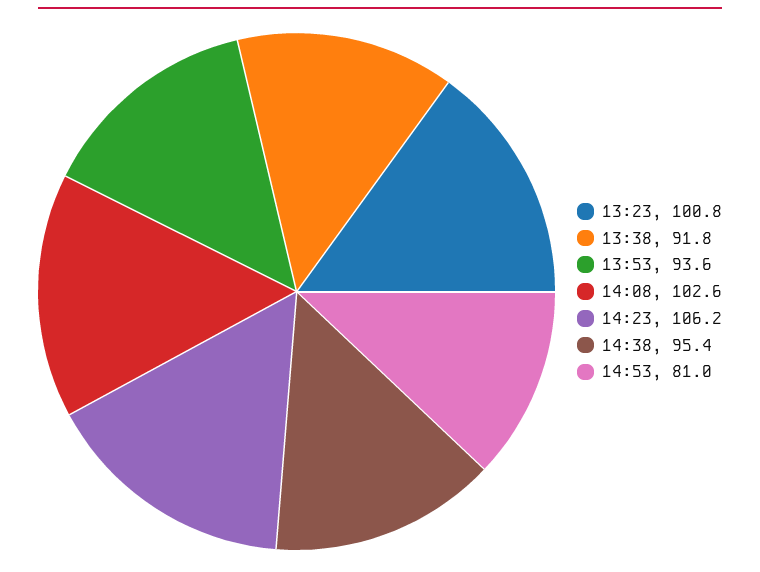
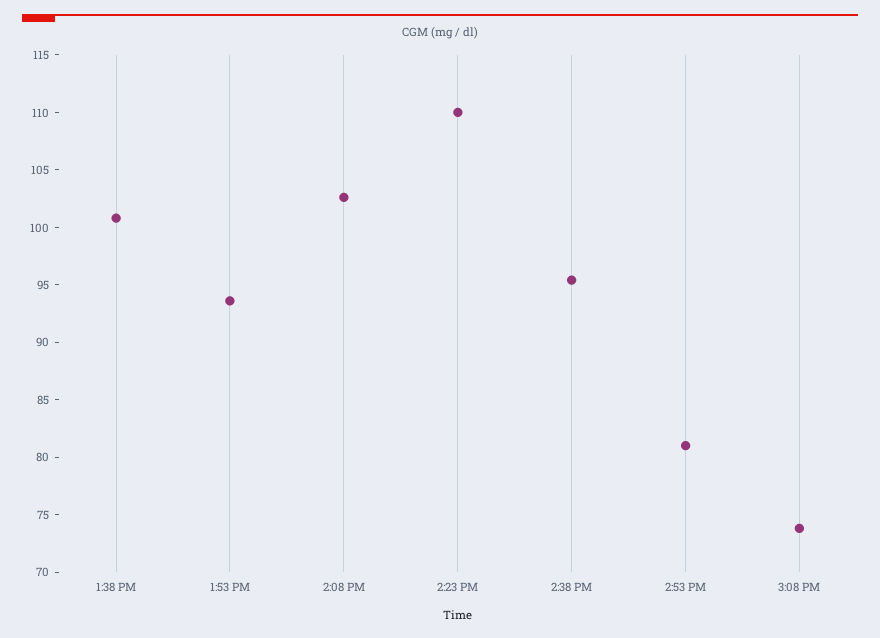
13:23: 100.8 -> none
13:38: 91.8 -> 101
14:23: 106.2 -> 110
3:08 PM: none -> 74

